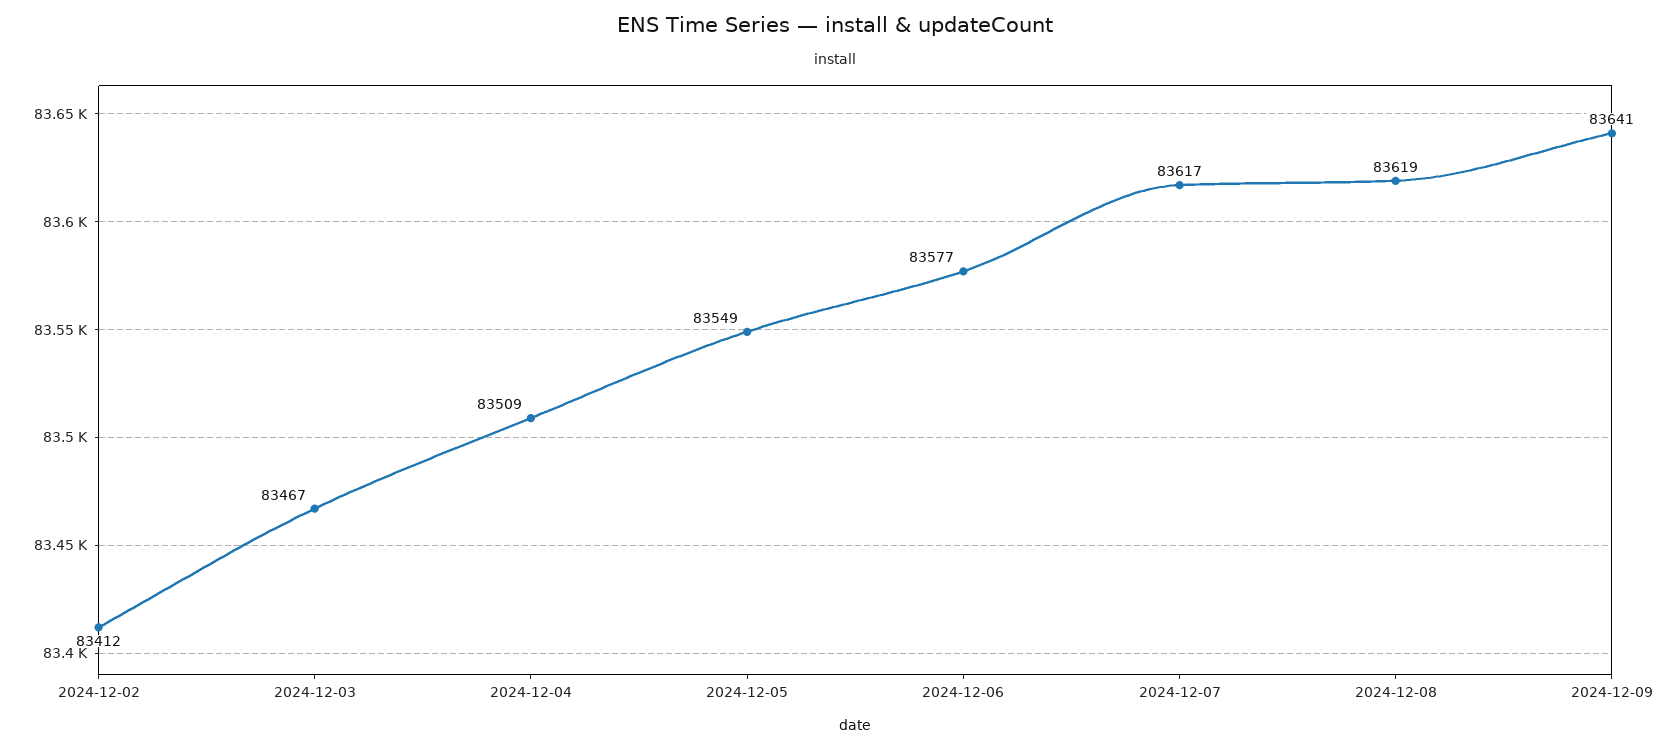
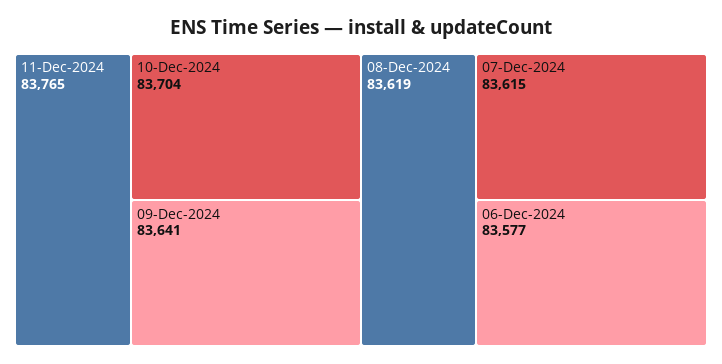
2024-12-02: 83412 -> none
2024-12-03: 83467 -> none
2024-12-04: 83509 -> none
2024-12-05: 83549 -> none
2024-12-07: 83617 -> 83615
11-Dec-2024: none -> 83765
10-Dec-2024: none -> 83704

